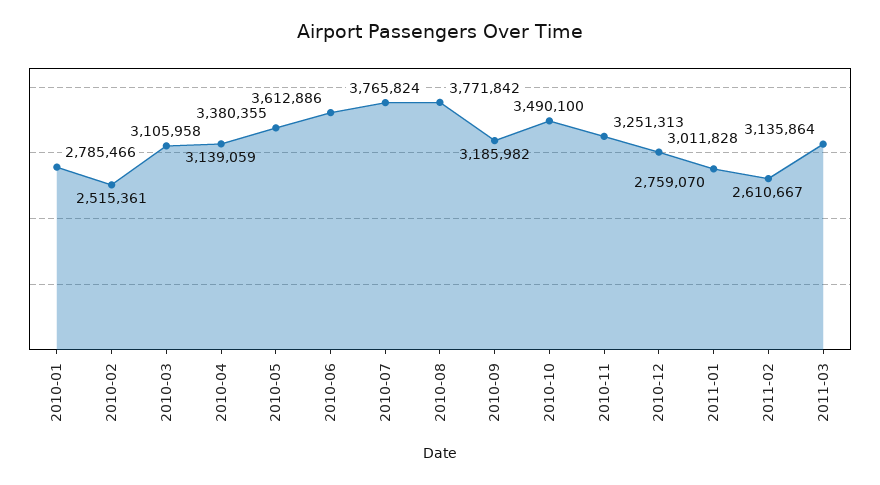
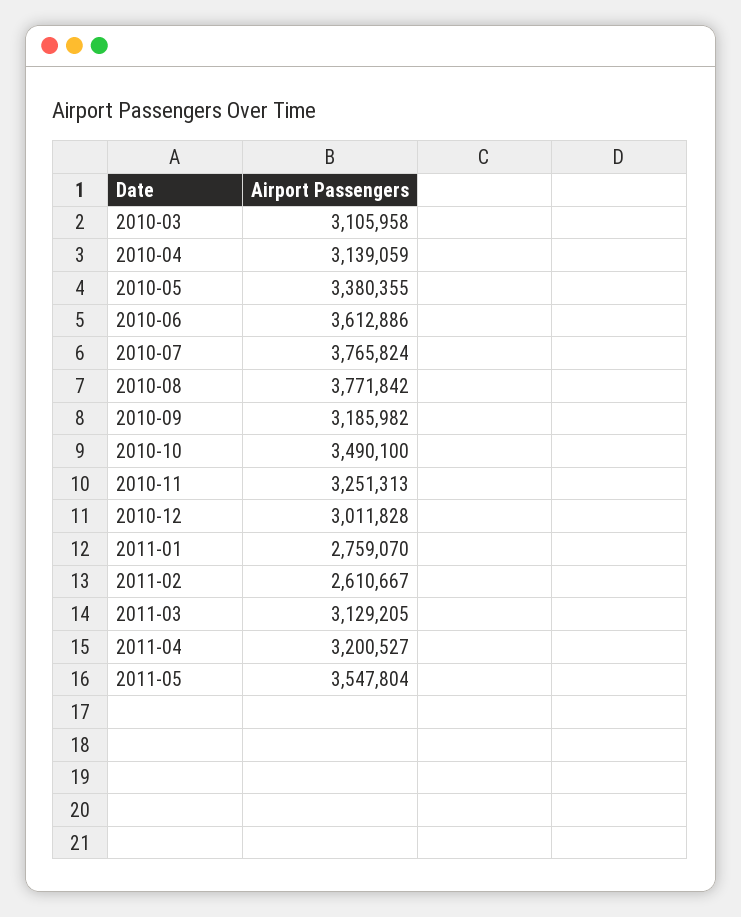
2010-01: 2785466 -> none
2010-02: 2515361 -> none
2011-03: 3135864 -> 3129205
2011-04: none -> 3200527
2011-05: none -> 3547804

